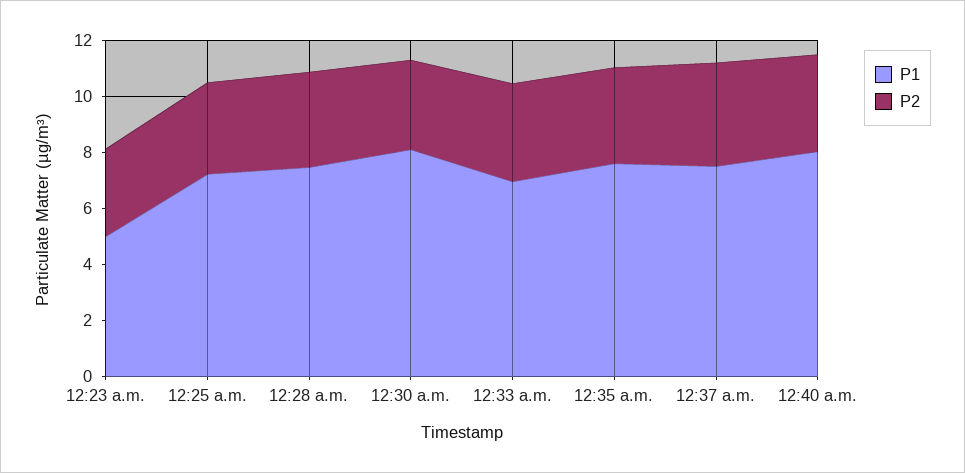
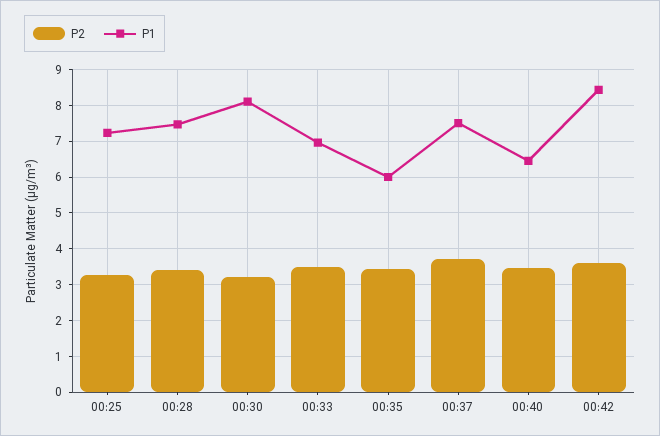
P1, 12:23 a.m.: 5 -> none
P2, 12:23 a.m.: 3 -> none
P1, 12:35 a.m.: 7.5 -> 6
P1, 12:40 a.m.: 8 -> 6.4
P2, 00:42: none -> 3.6
P1, 00:42: none -> 8.4

